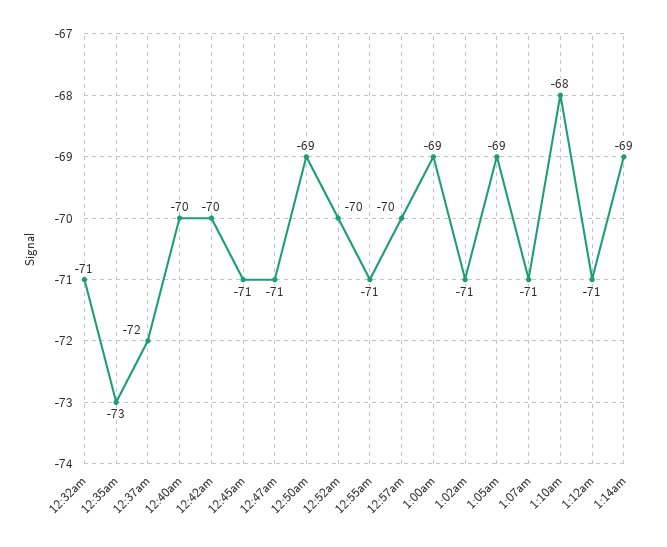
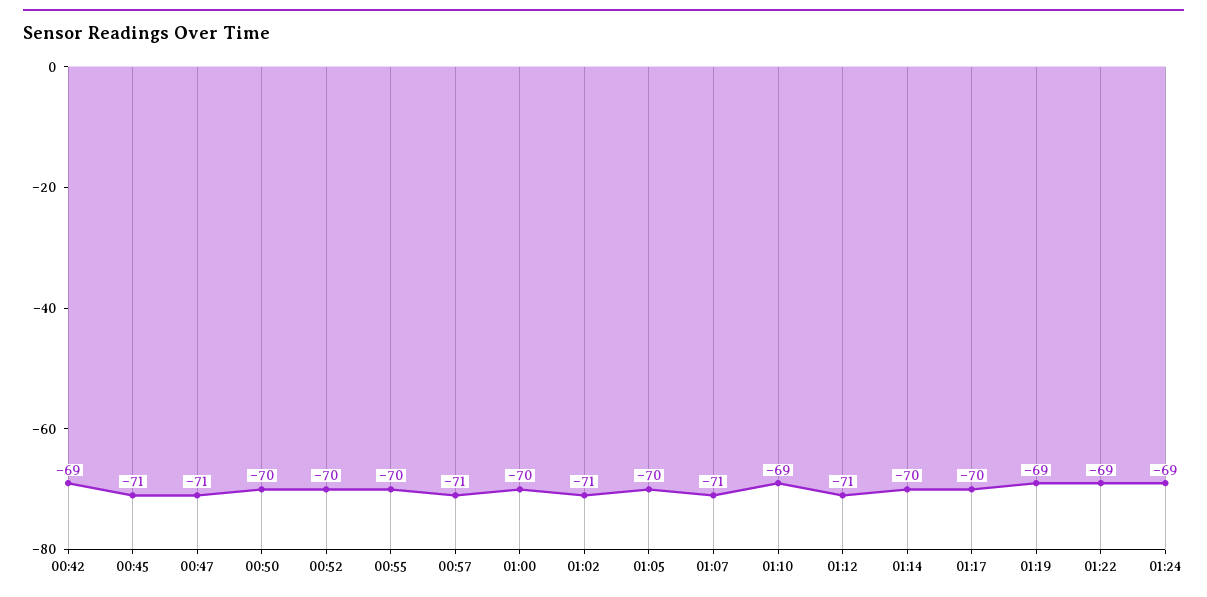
12:32am: -71 -> none
12:35am: -73 -> none
12:37am: -72 -> none
12:40am: -70 -> none
12:42am: -70 -> -69
12:50am: -69 -> -70
12:55am: -71 -> -70
12:57am: -70 -> -71
1:00am: -69 -> -70
1:05am: -69 -> -70
1:10am: -68 -> -69
1:14am: -69 -> -70
01:17: none -> -70
01:19: none -> -69
01:22: none -> -69
01:24: none -> -69

